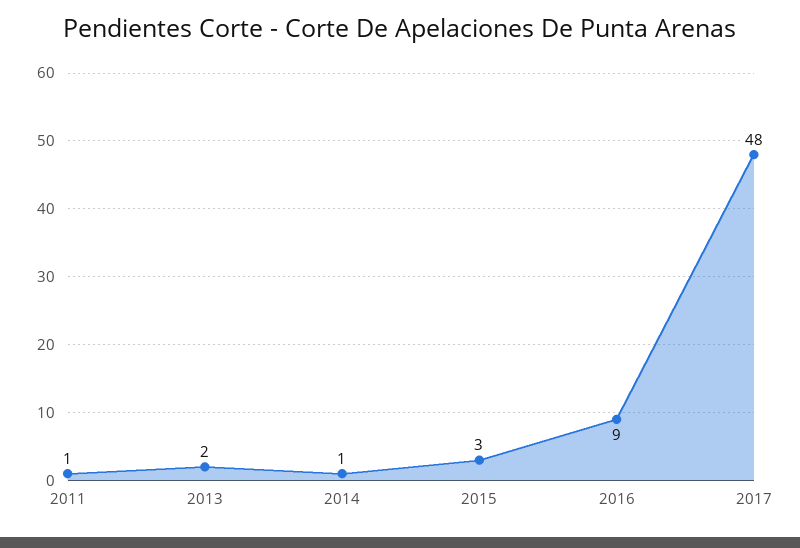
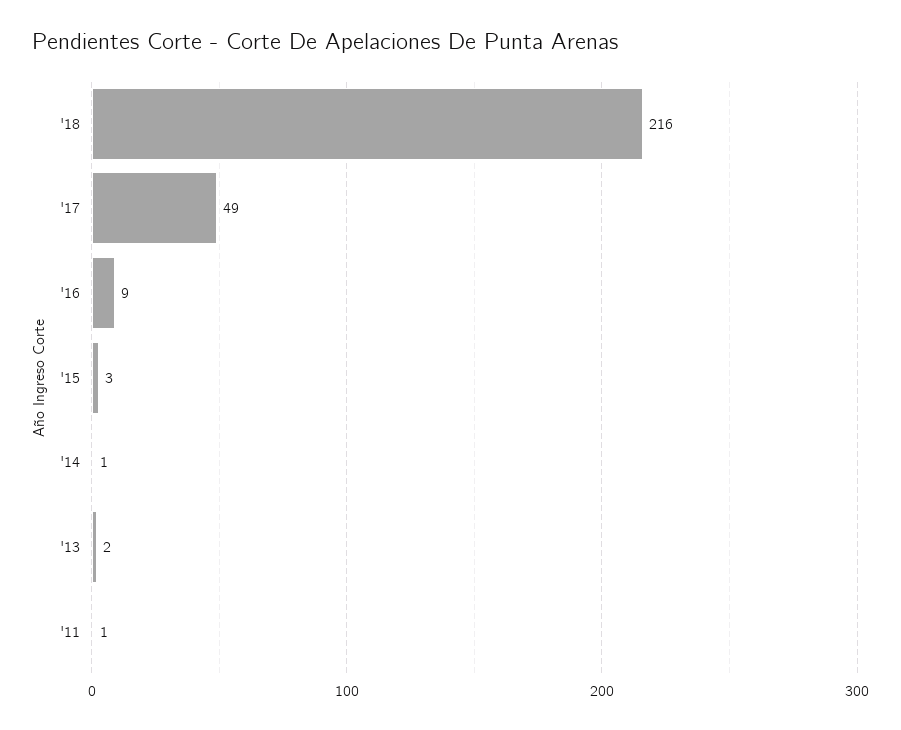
2017: 48 -> 49
'18: none -> 216

